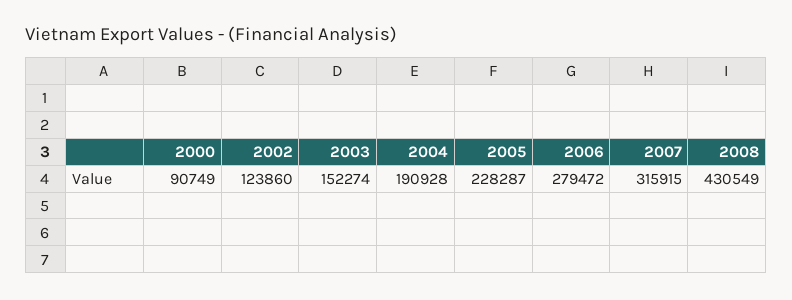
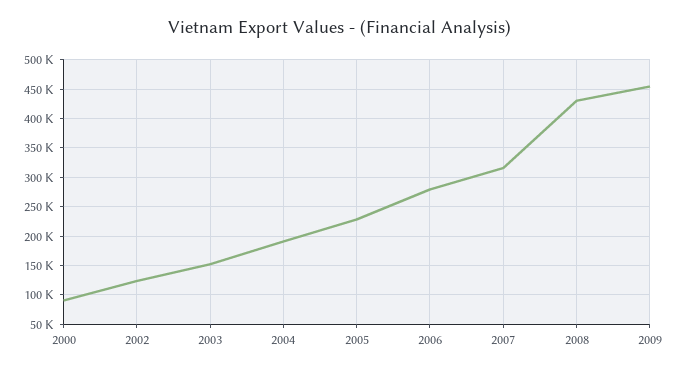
2009: none -> 450000

